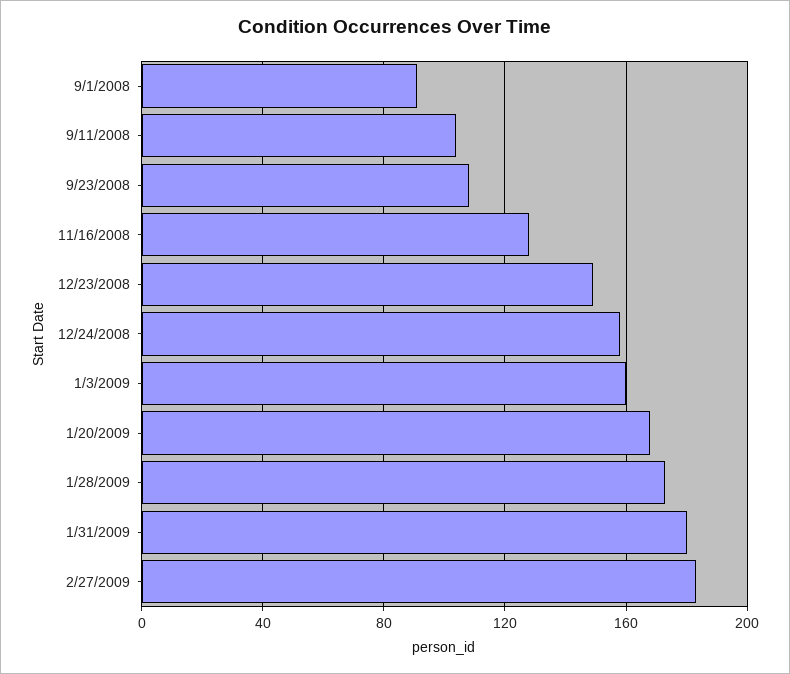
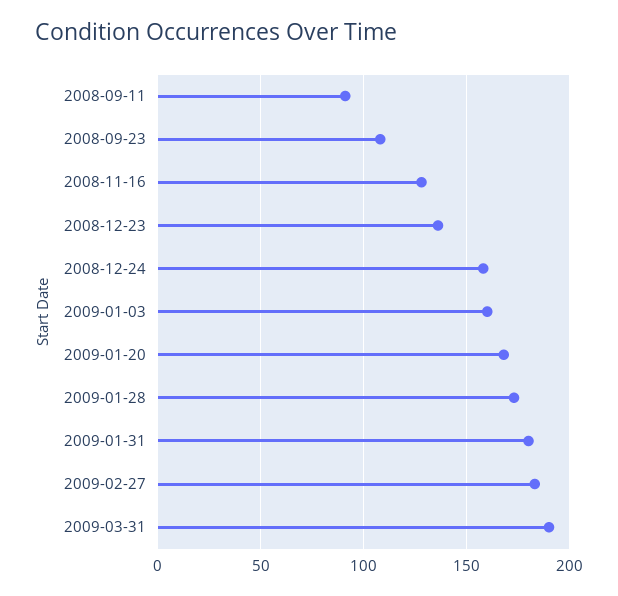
9/1/2008: 90 -> none
9/11/2008: 105 -> 90
12/23/2008: 150 -> 135
2009-03-31: none -> 190

